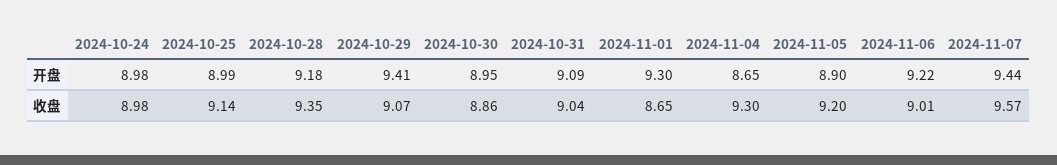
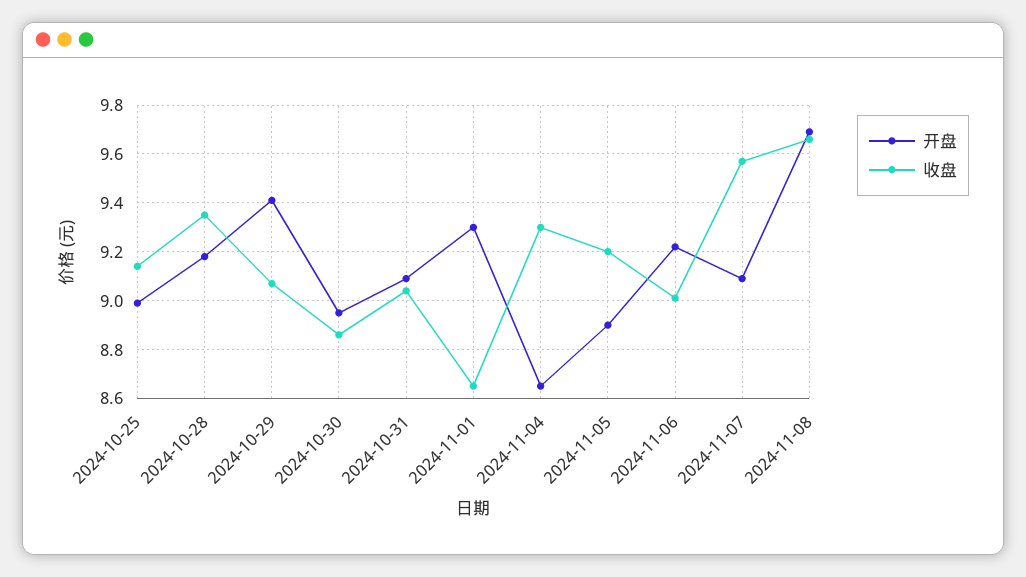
开盘, 2024-10-24: 8.98 -> none
开盘, 2024-11-07: 9.44 -> 9.1
收盘, 2024-10-24: 8.98 -> none
开盘, 2024-11-08: none -> 9.7
收盘, 2024-11-08: none -> 9.65

